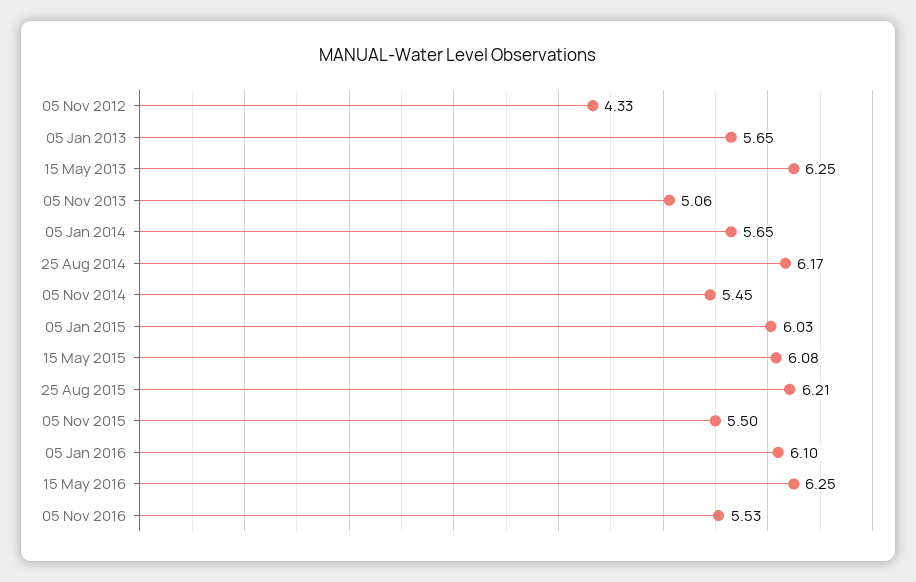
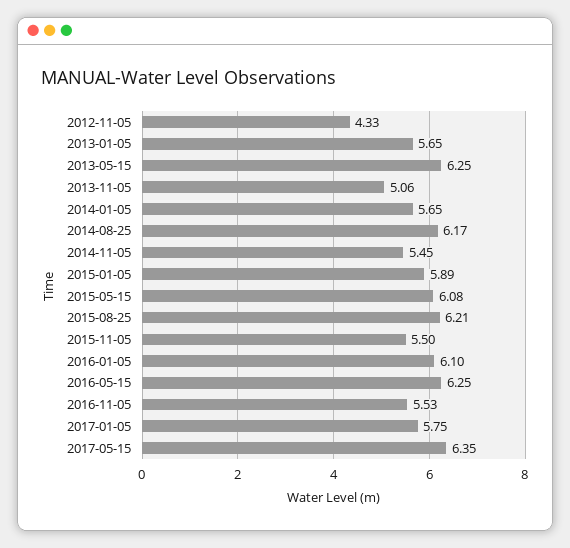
05 Jan 2015: 6.03 -> 5.89
2017-01-05: none -> 5.75
2017-05-15: none -> 6.35

